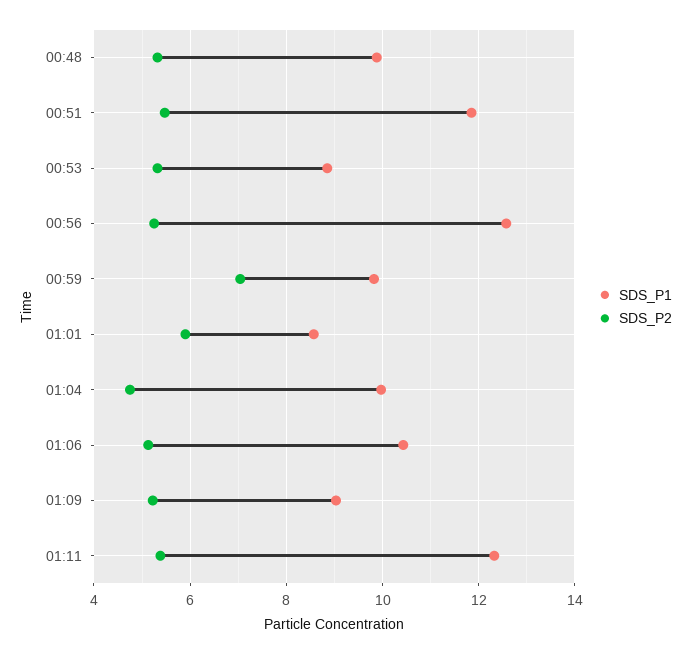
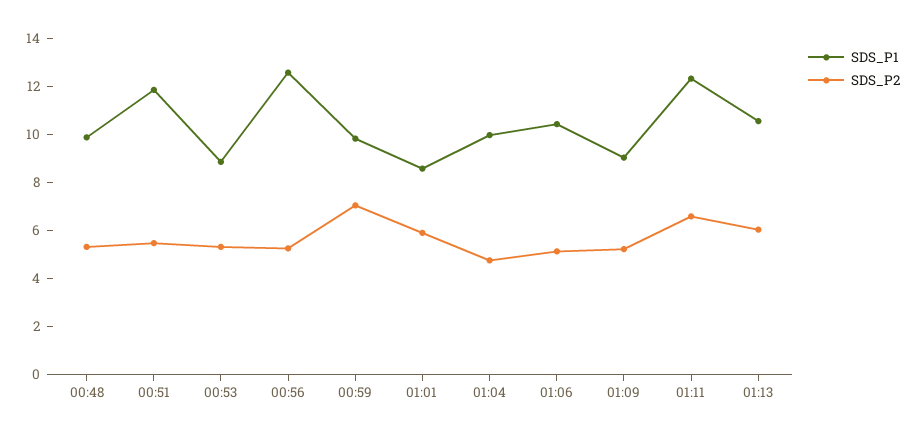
SDS_P2, 01:11: 5.4 -> 6.5
SDS_P1, 01:13: none -> 10.5
SDS_P2, 01:13: none -> 6

